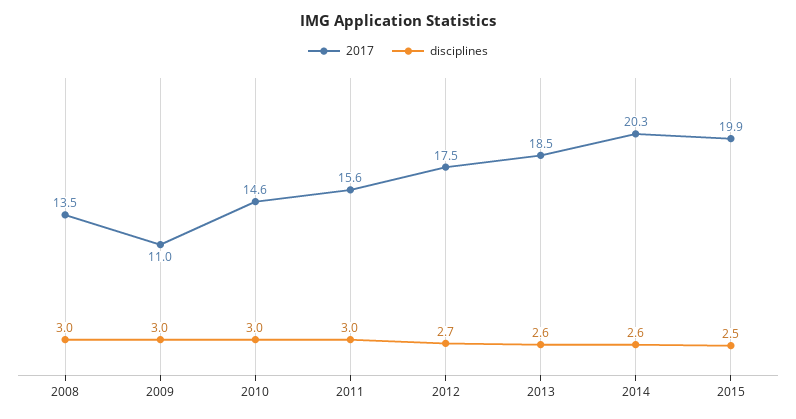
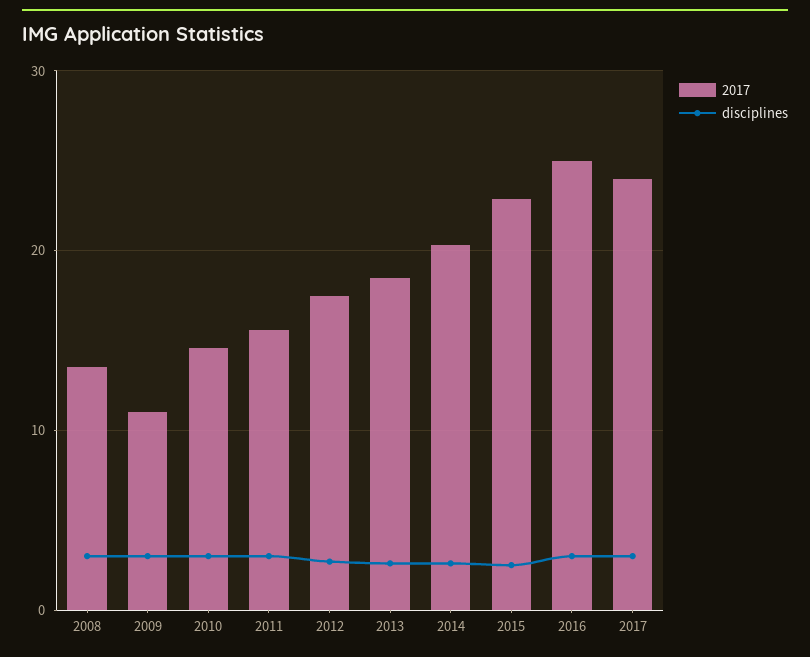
2017, 2015: 19.9 -> 23
2017, 2016: none -> 25
disciplines, 2016: none -> 3
2017, 2017: none -> 24
disciplines, 2017: none -> 3

